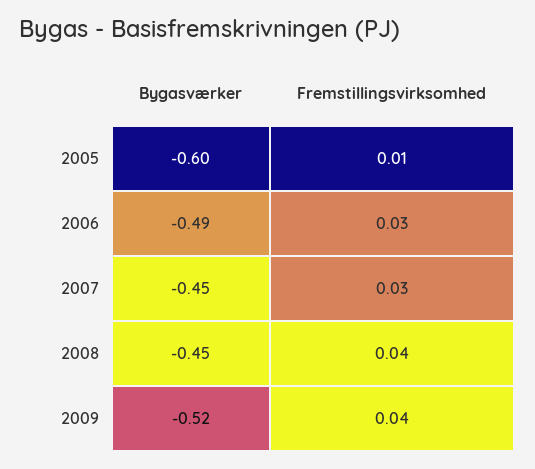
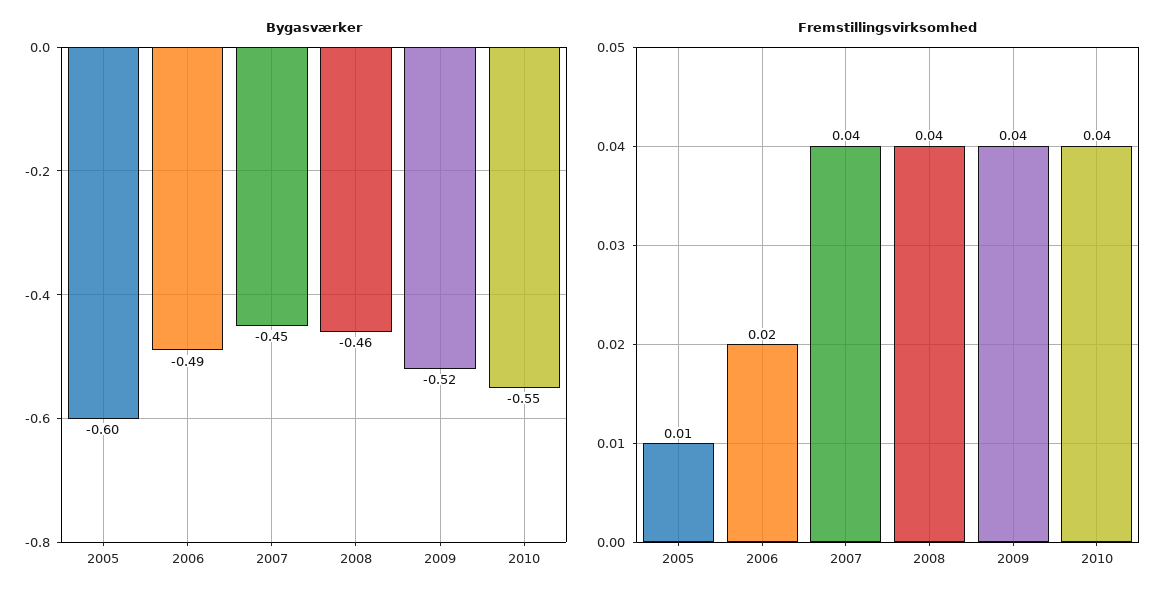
Fremstillingsvirksomhed, 2006: 0.03 -> 0.02
Fremstillingsvirksomhed, 2007: 0.03 -> 0.04
Bygasværker, 2008: -0.45 -> -0.46
Bygasværker, 2010: none -> -0.55
Fremstillingsvirksomhed, 2010: none -> 0.04

